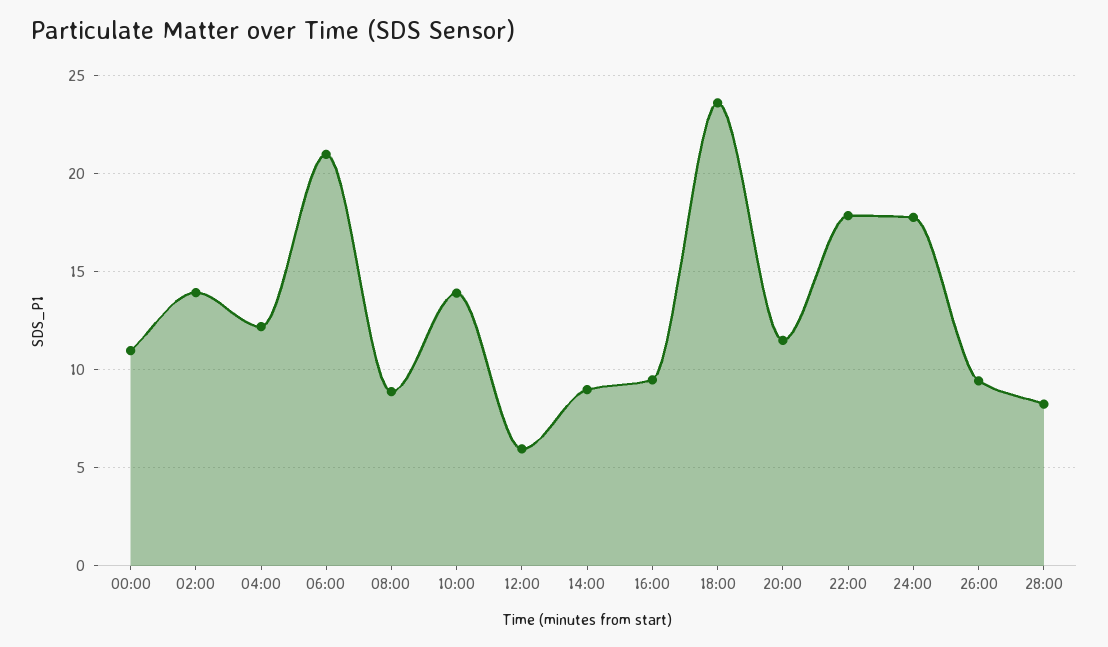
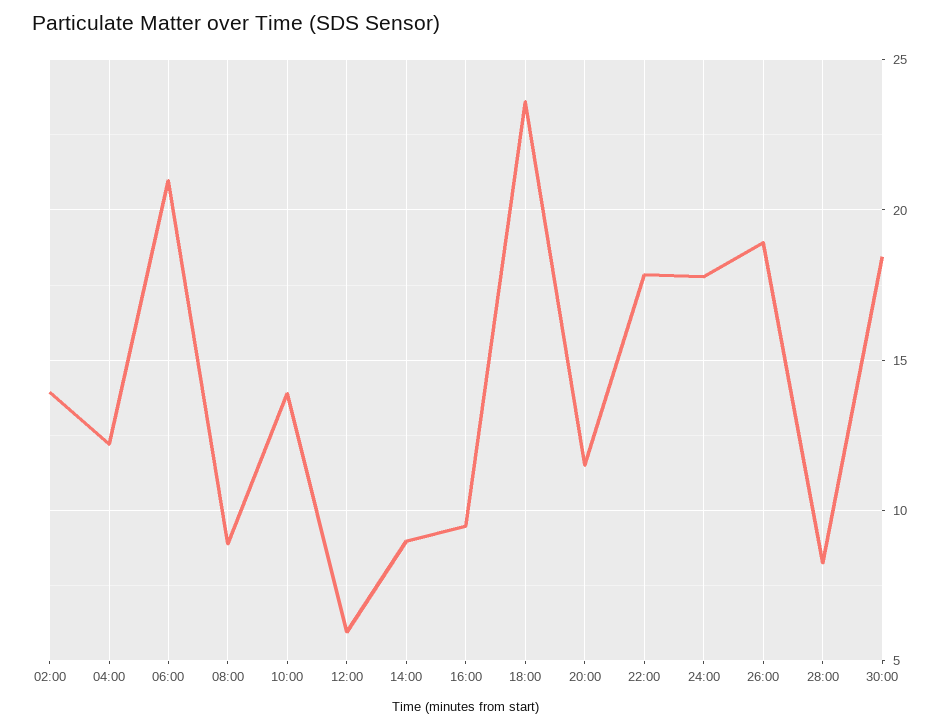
00:00: 11 -> none
26:00: 9.5 -> 19
30:00: none -> 18.5

